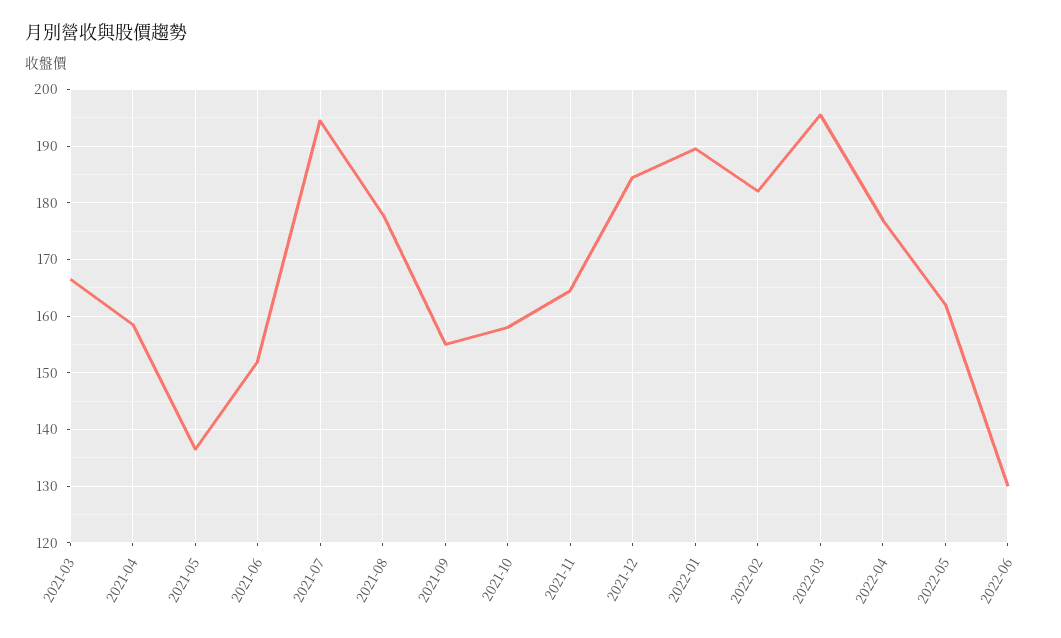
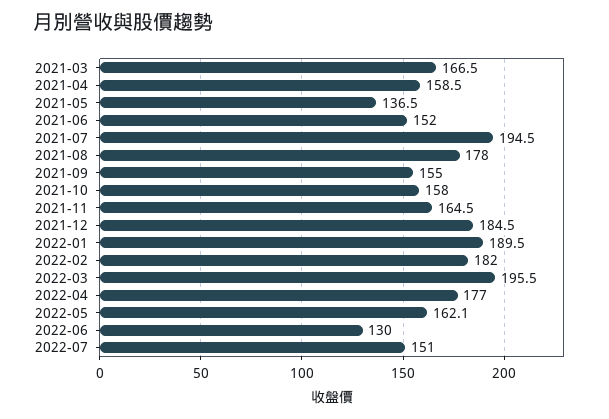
2022-07: none -> 151

